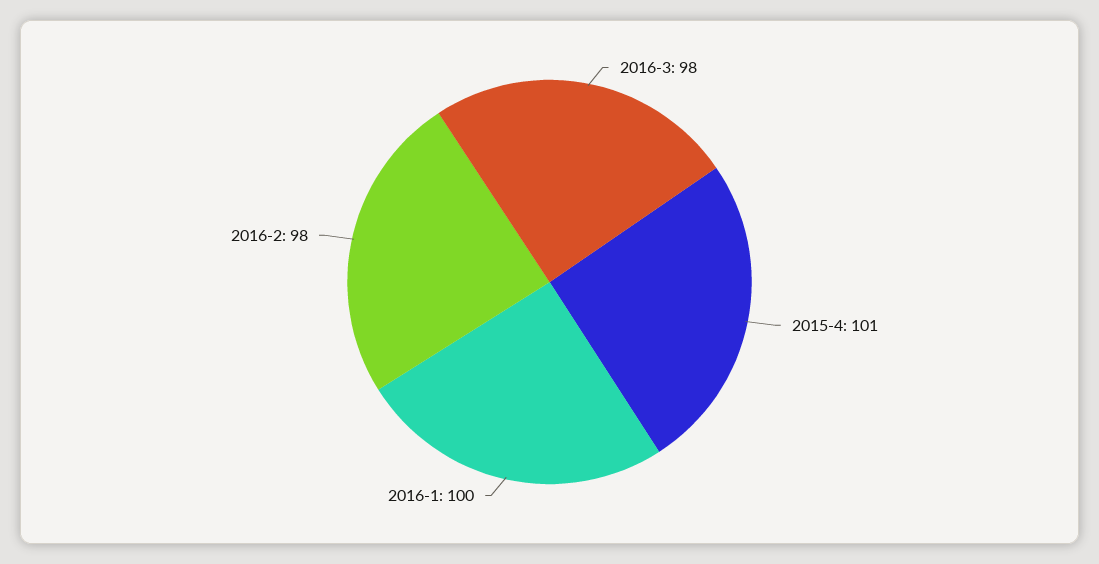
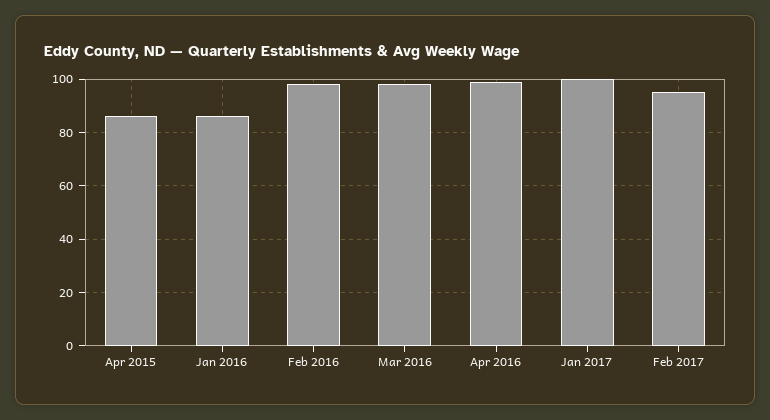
2015-4: 101 -> 85
2016-1: 100 -> 85
Apr 2016: none -> 100
Jan 2017: none -> 100
Feb 2017: none -> 95

